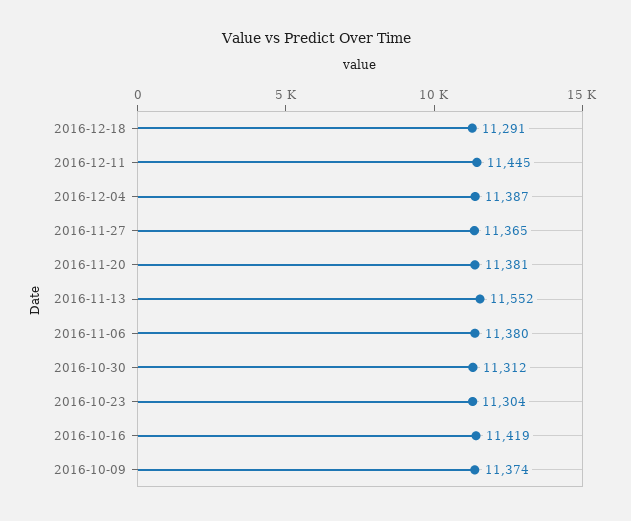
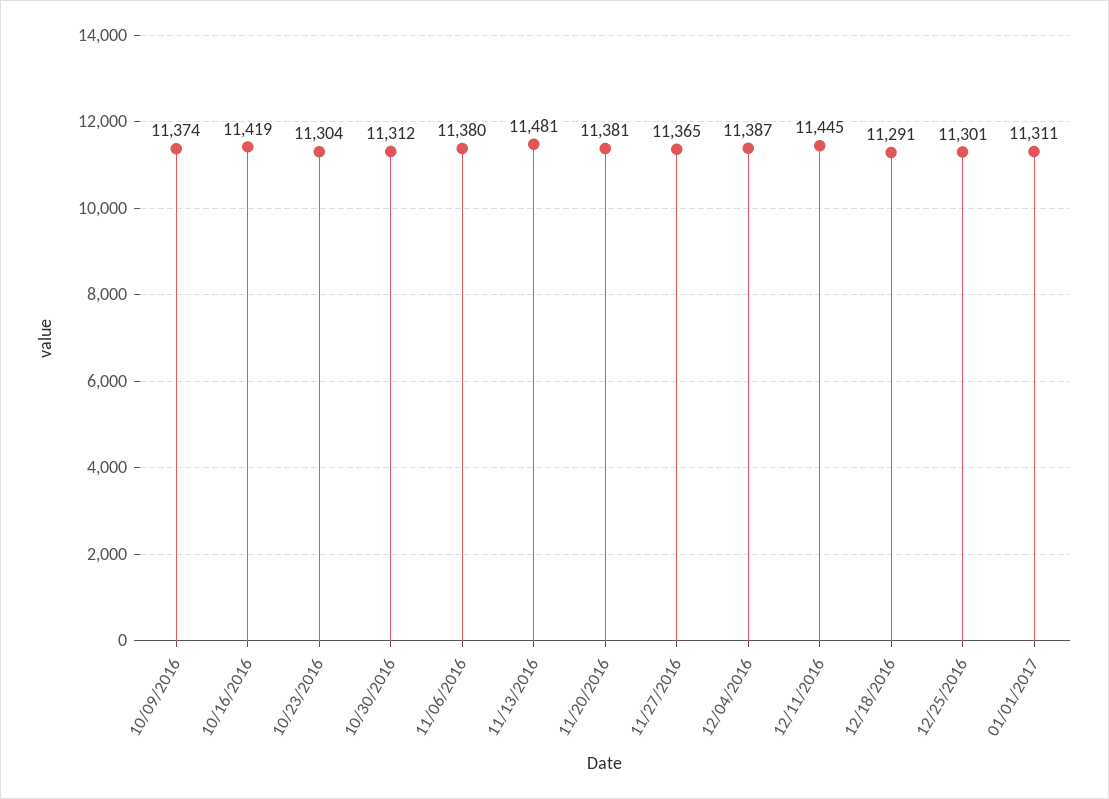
2016-11-13: 11552 -> 11481
12/25/2016: none -> 11301
01/01/2017: none -> 11311

